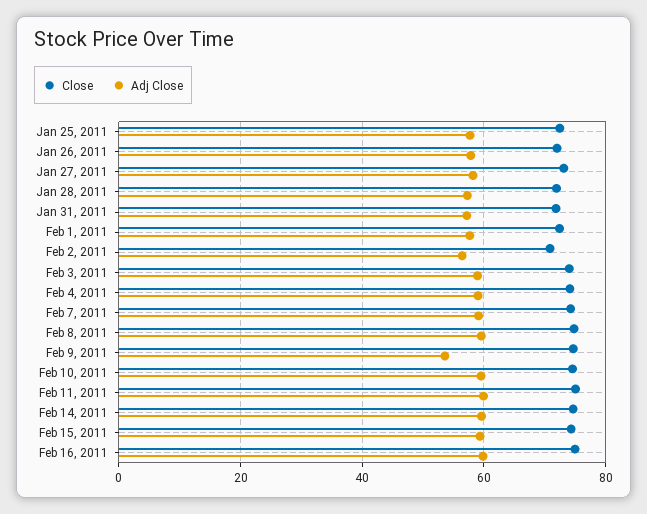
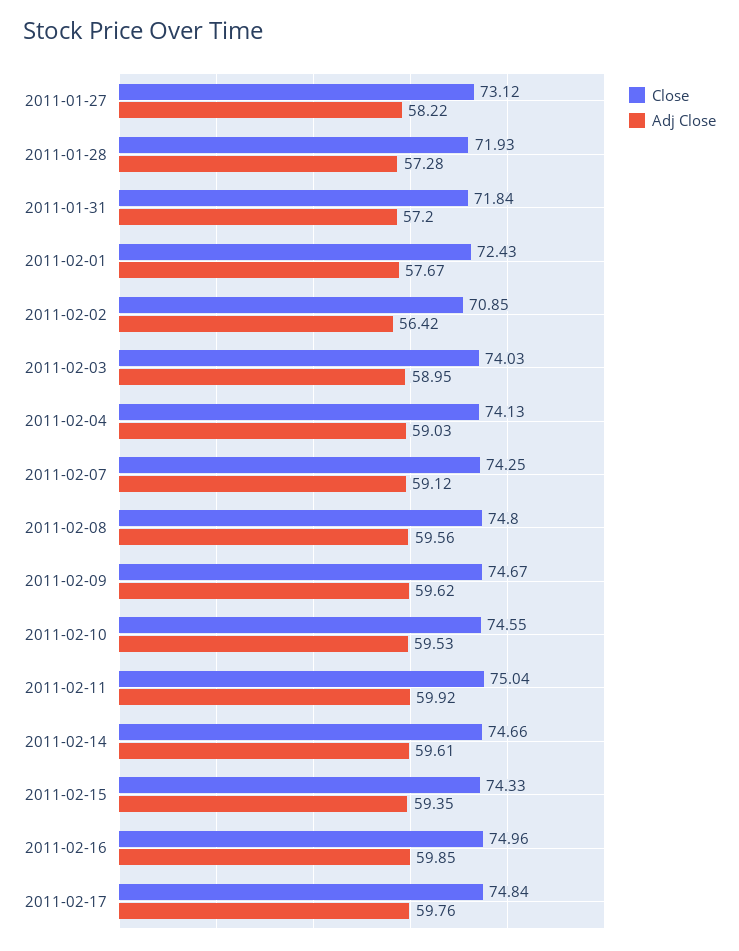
Close, Jan 25, 2011: 72 -> none
Adj Close, Jan 25, 2011: 58 -> none
Close, Jan 26, 2011: 72 -> none
Adj Close, Jan 26, 2011: 58 -> none
Adj Close, Feb 9, 2011: 54 -> 59.62
Close, 2011-02-17: none -> 74.84
Adj Close, 2011-02-17: none -> 59.76

